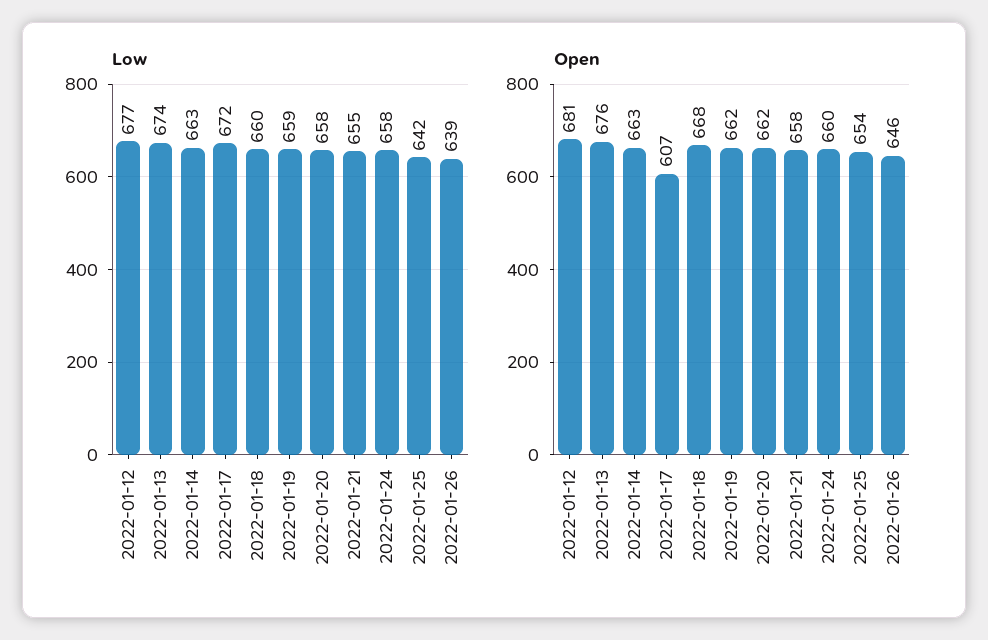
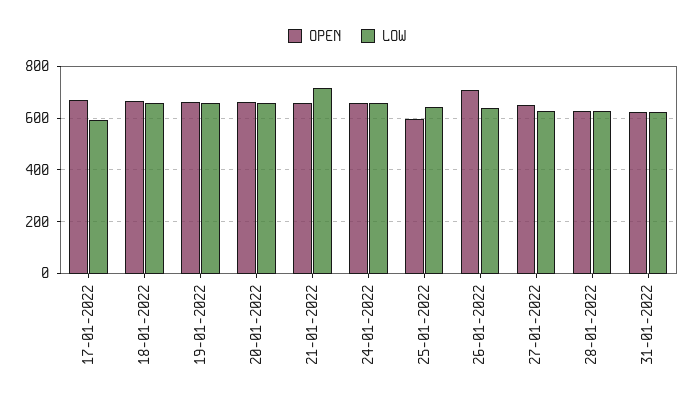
Low, 2022-01-12: 677 -> none
Low, 2022-01-13: 674 -> none
Low, 2022-01-14: 663 -> none
Low, 2022-01-17: 672 -> 600
Low, 2022-01-21: 655 -> 725
Open, 2022-01-12: 681 -> none
Open, 2022-01-13: 676 -> none
Open, 2022-01-14: 663 -> none
Open, 2022-01-17: 607 -> 675
Open, 2022-01-25: 654 -> 600
Open, 2022-01-26: 646 -> 700
Open, 27-01-2022: none -> 650
Low, 27-01-2022: none -> 625
Open, 28-01-2022: none -> 625
Low, 28-01-2022: none -> 625
Open, 31-01-2022: none -> 625
Low, 31-01-2022: none -> 625

